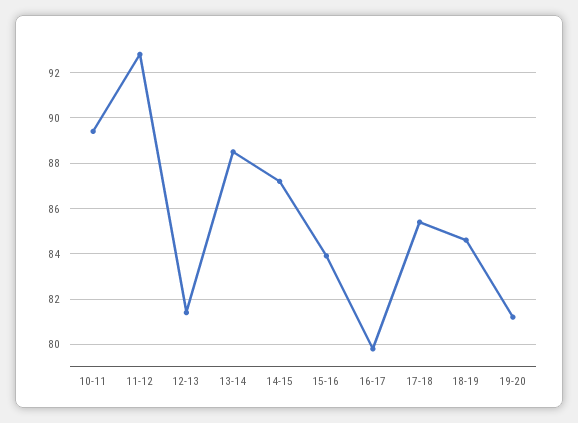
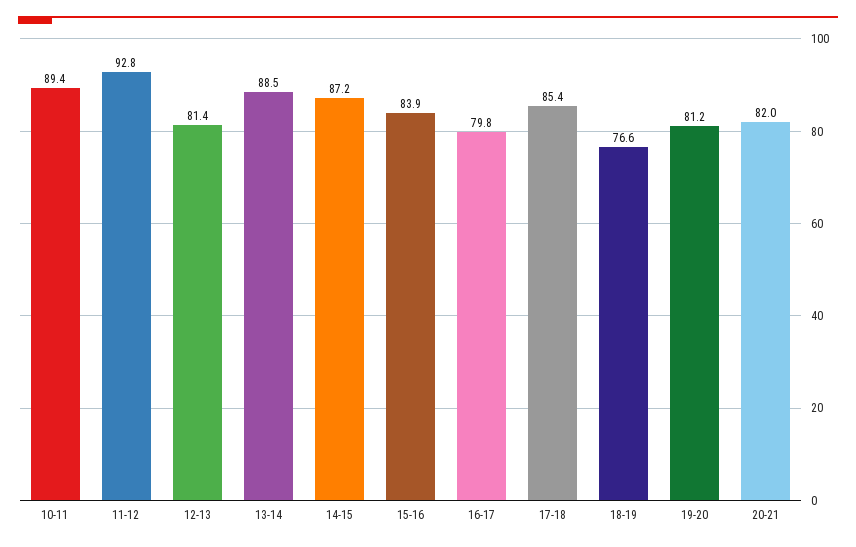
18-19: 84.5 -> 76.6
20-21: none -> 82

